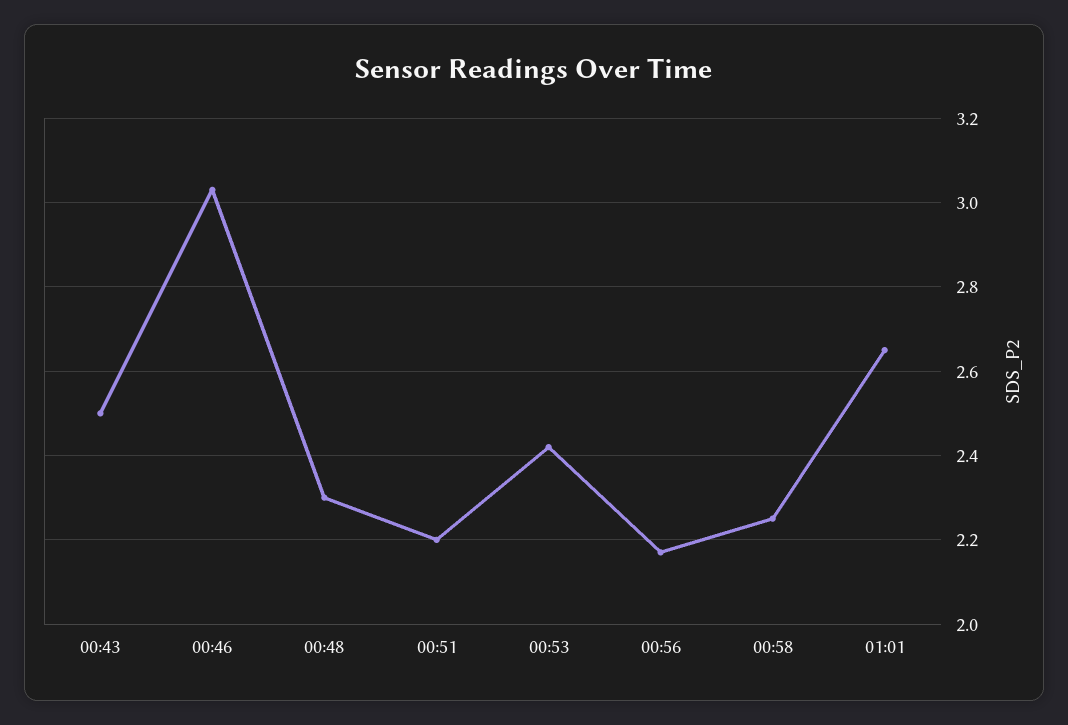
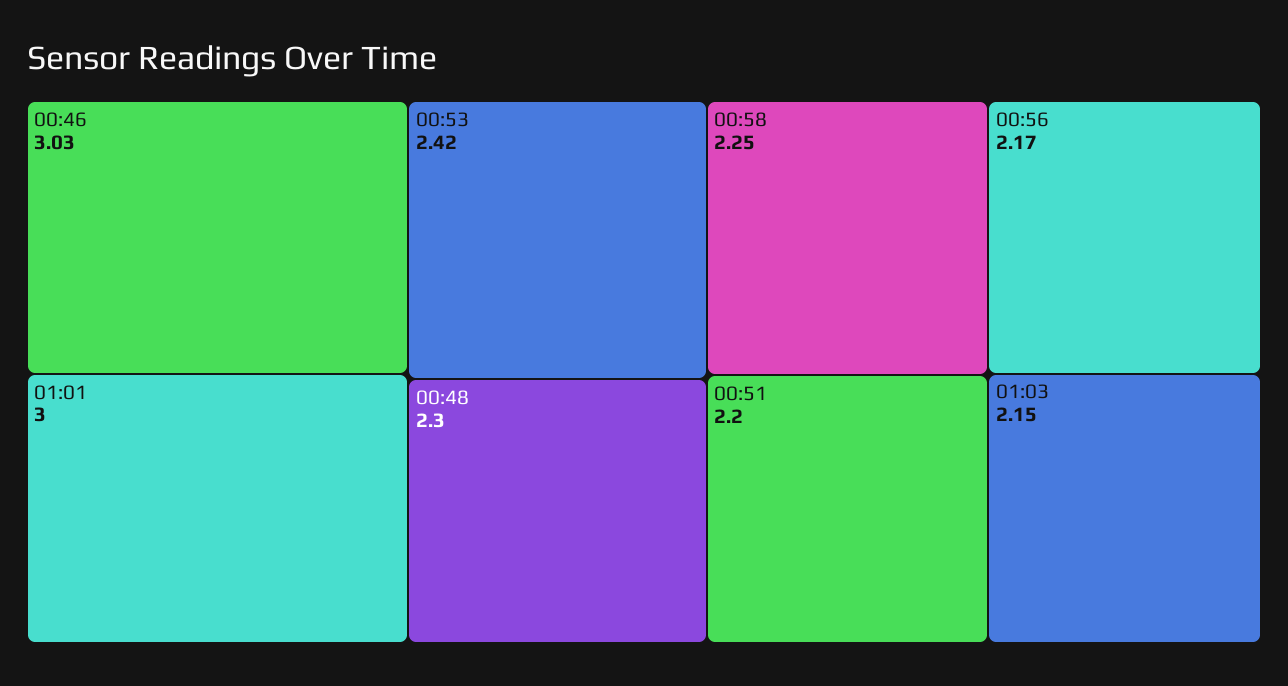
00:43: 2.5 -> none
01:01: 2.65 -> 3
01:03: none -> 2.15

